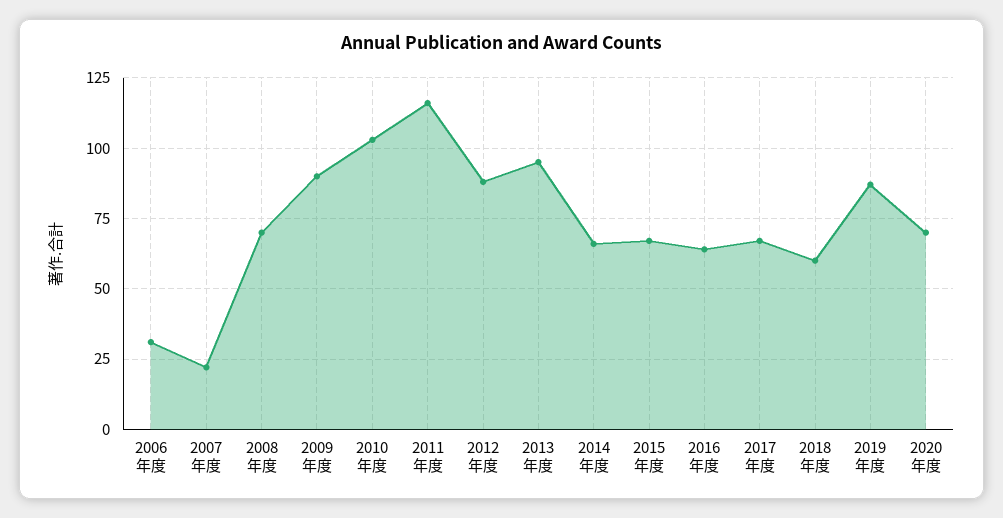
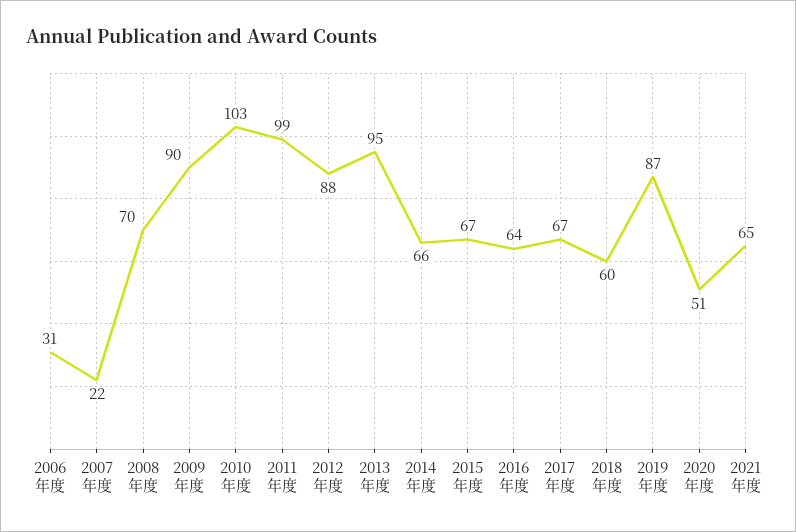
2011年度: 115 -> 99
2020年度: 70 -> 51
2021年度: none -> 65

